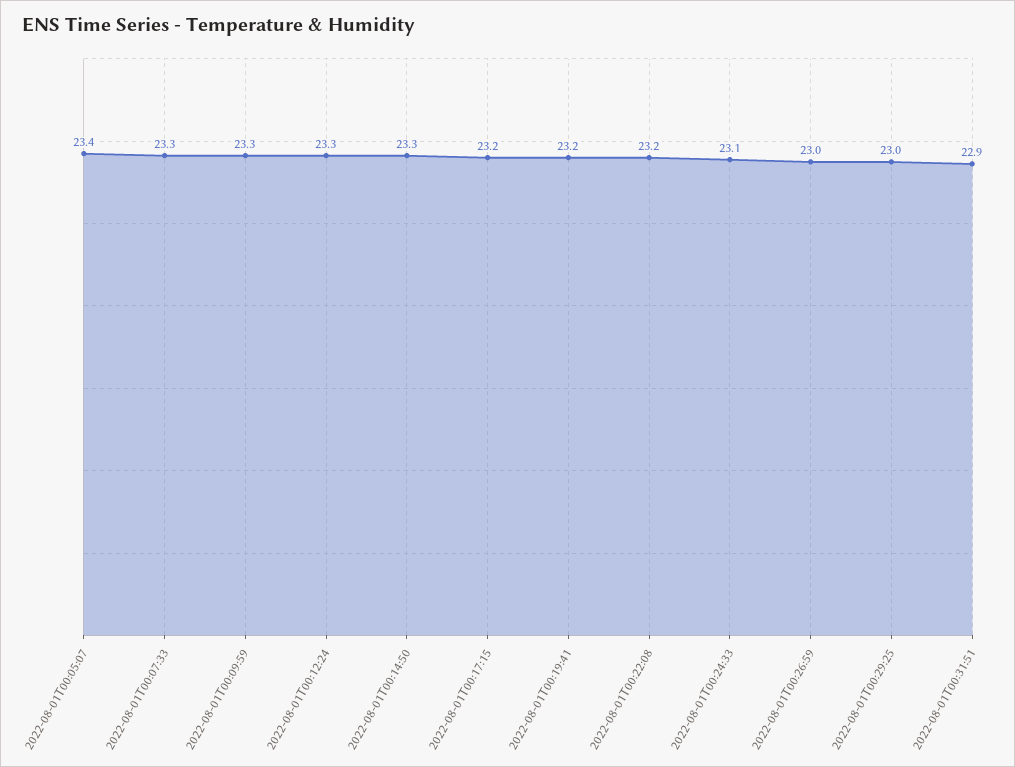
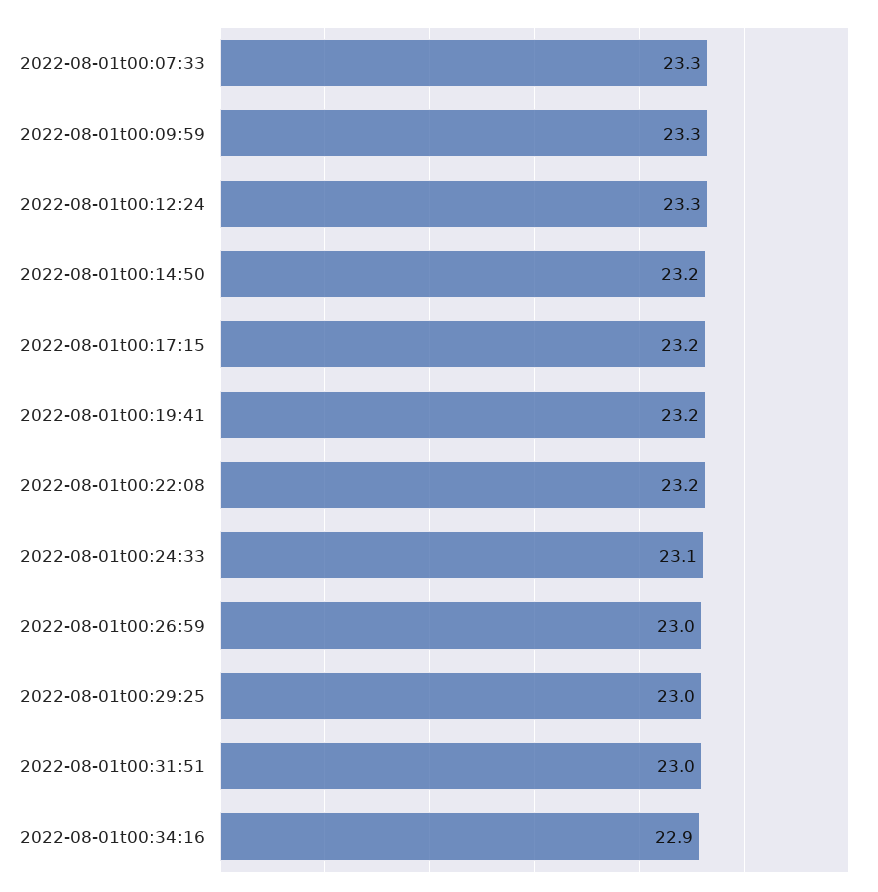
2022-08-01T00:05:07: 23.4 -> none
2022-08-01T00:14:50: 23.3 -> 23.2
2022-08-01T00:31:51: 22.9 -> 23
2022-08-01t00:34:16: none -> 22.9

